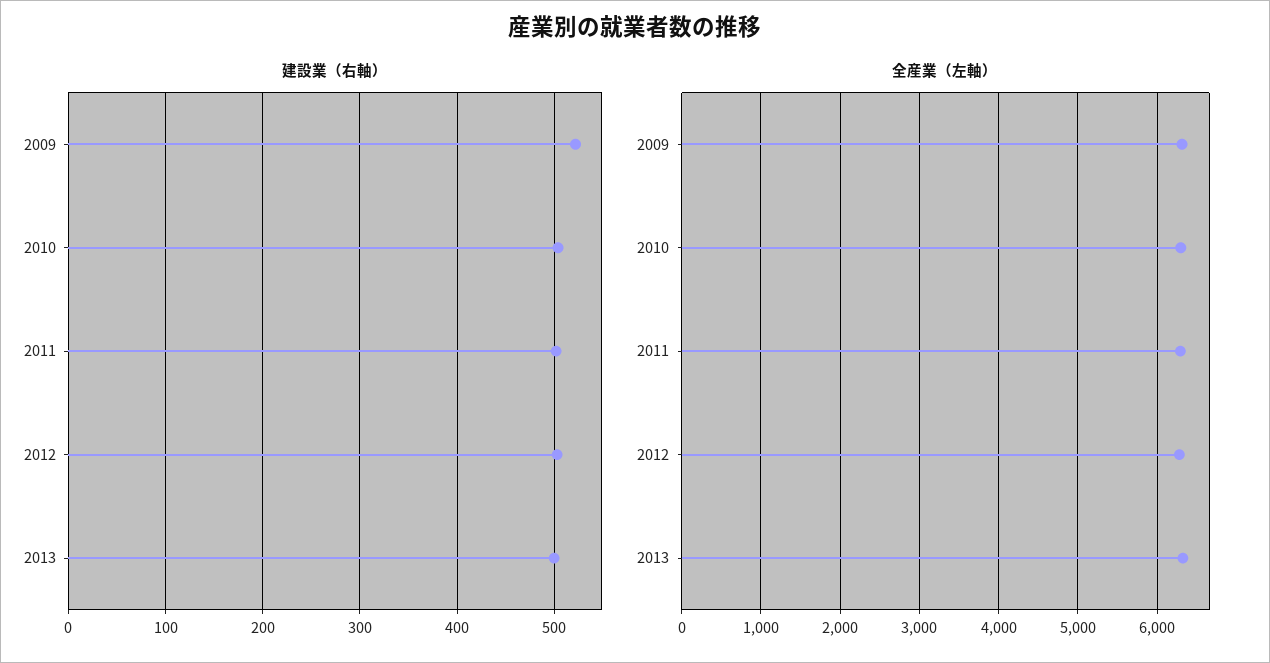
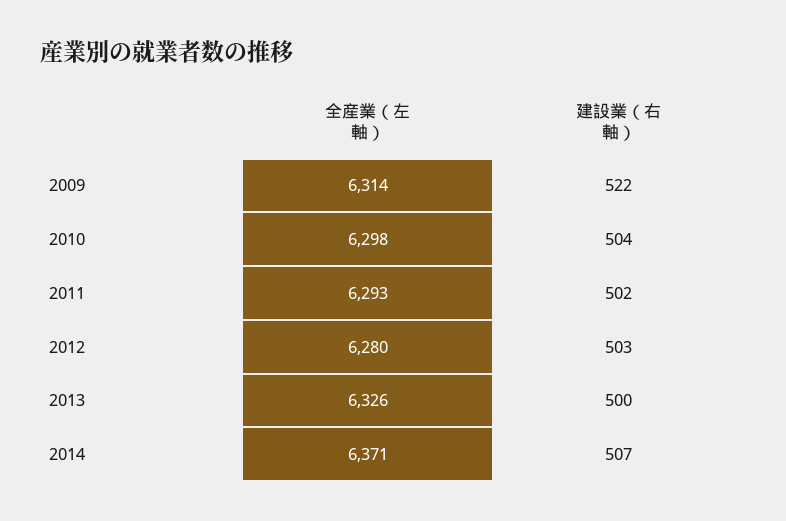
全産業（左軸）, 2014: none -> 6371
建設業（右軸）, 2014: none -> 507

